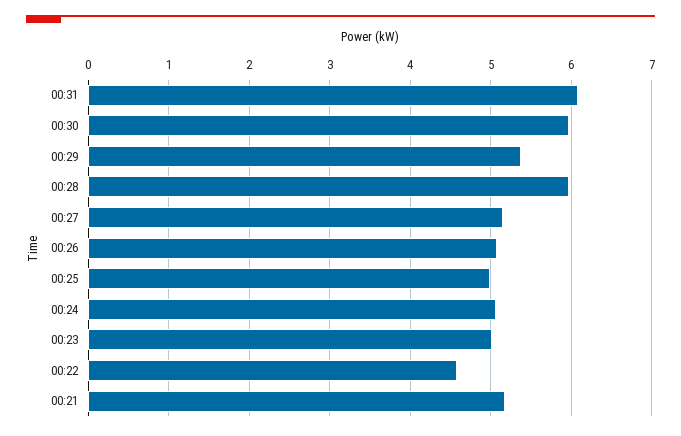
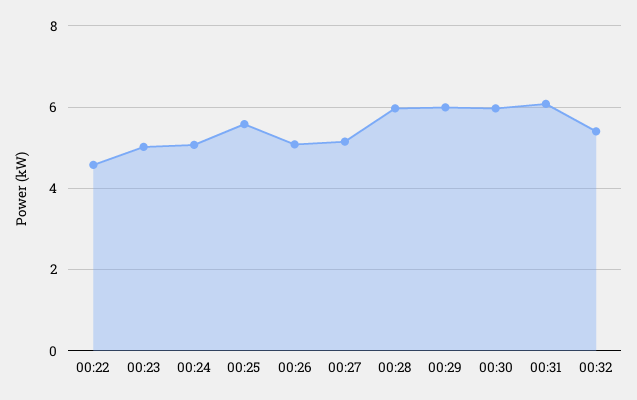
00:29: 5.4 -> 6
00:25: 5 -> 5.6
00:21: 5.2 -> none
00:32: none -> 5.4

